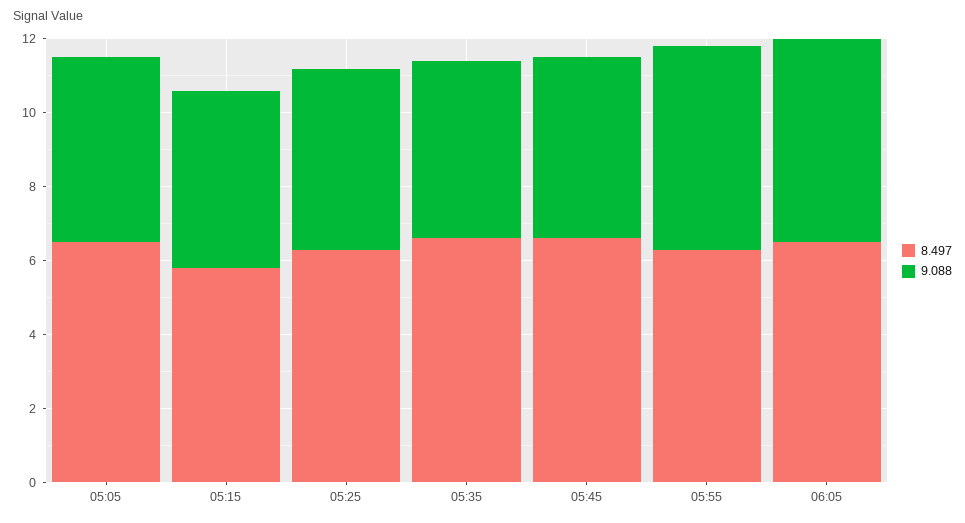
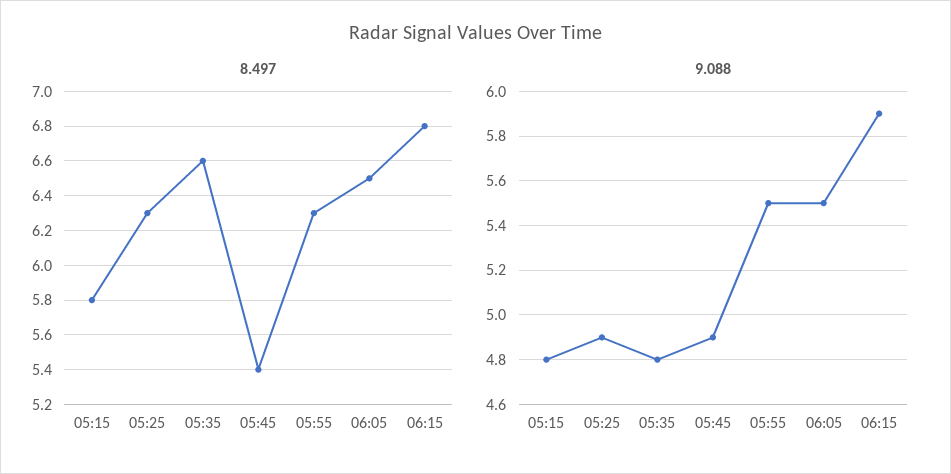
8.497, 05:05: 6.5 -> none
9.088, 05:05: 5 -> none
8.497, 05:45: 6.5 -> 5.4
8.497, 06:15: none -> 6.8
9.088, 06:15: none -> 5.9

